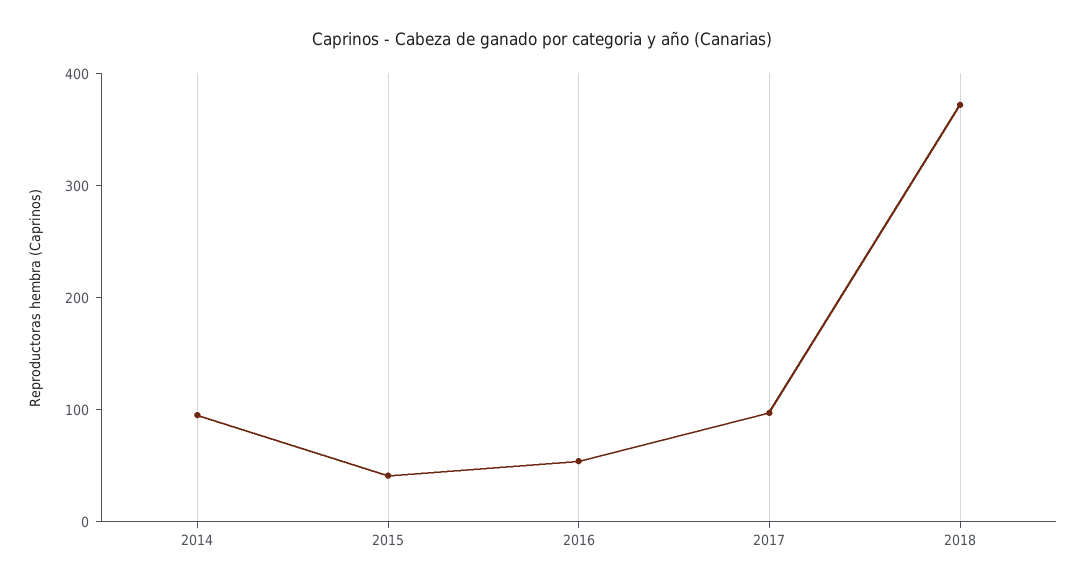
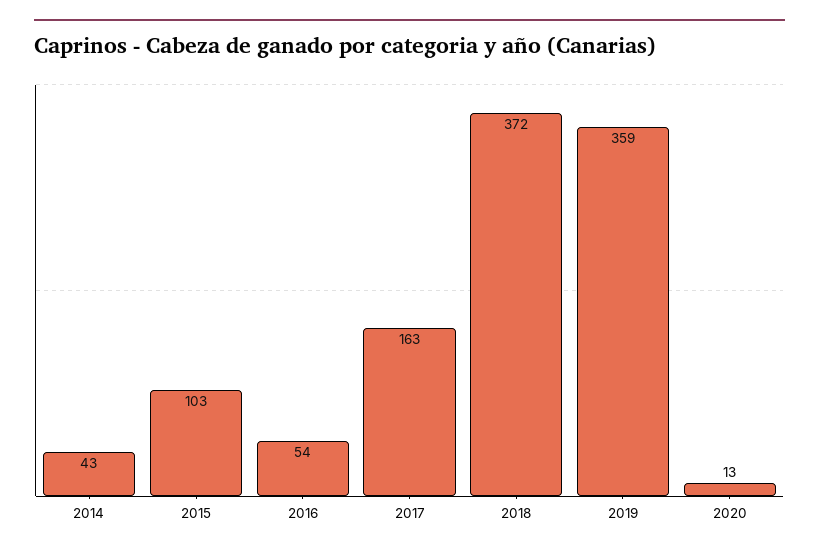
2014: 100 -> 43
2015: 40 -> 103
2017: 100 -> 163
2019: none -> 359
2020: none -> 13

